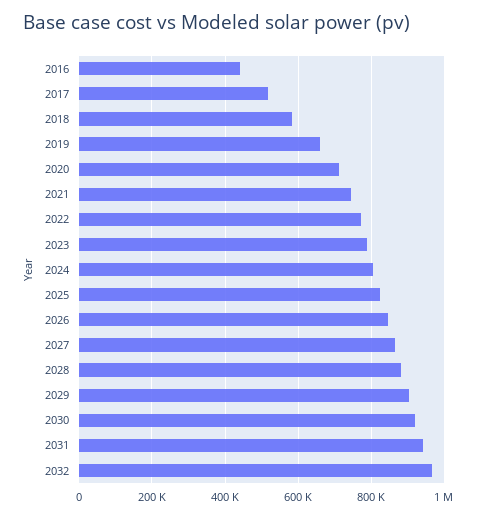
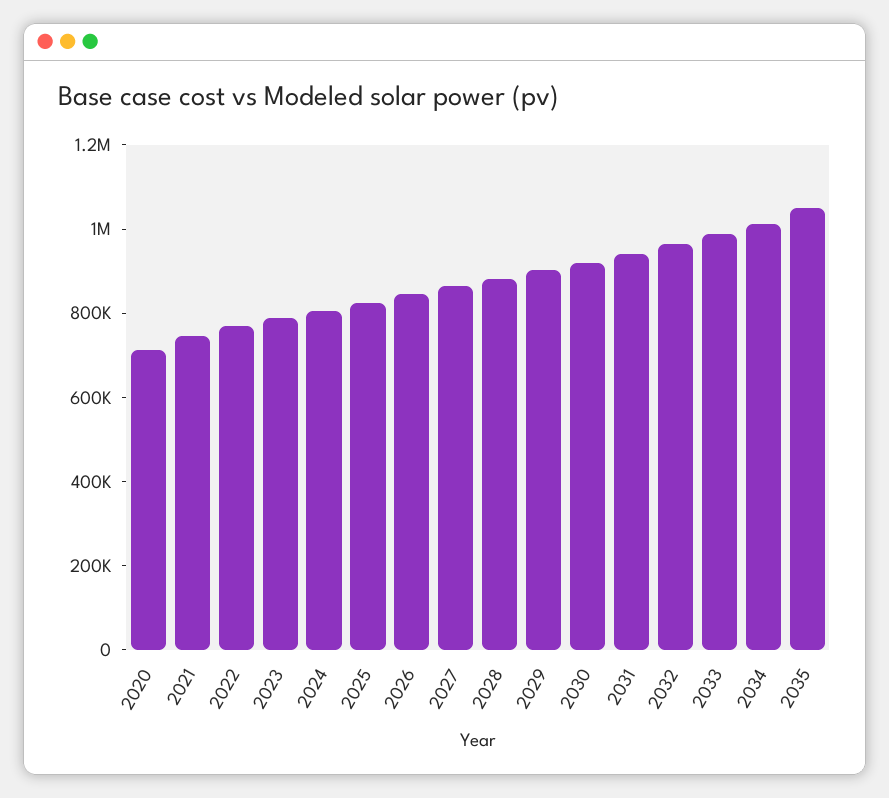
2016: 440000 -> none
2017: 520000 -> none
2018: 580000 -> none
2019: 660000 -> none
2033: none -> 1000000
2034: none -> 1000000
2035: none -> 1050000

